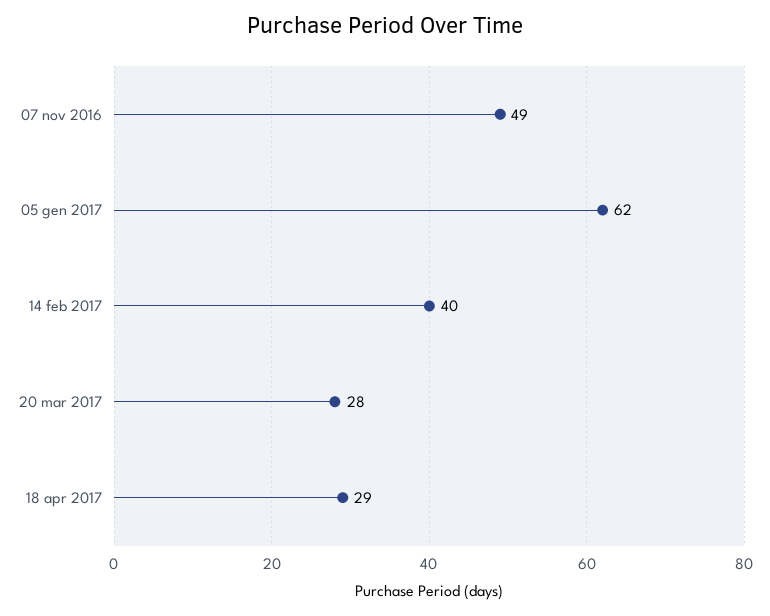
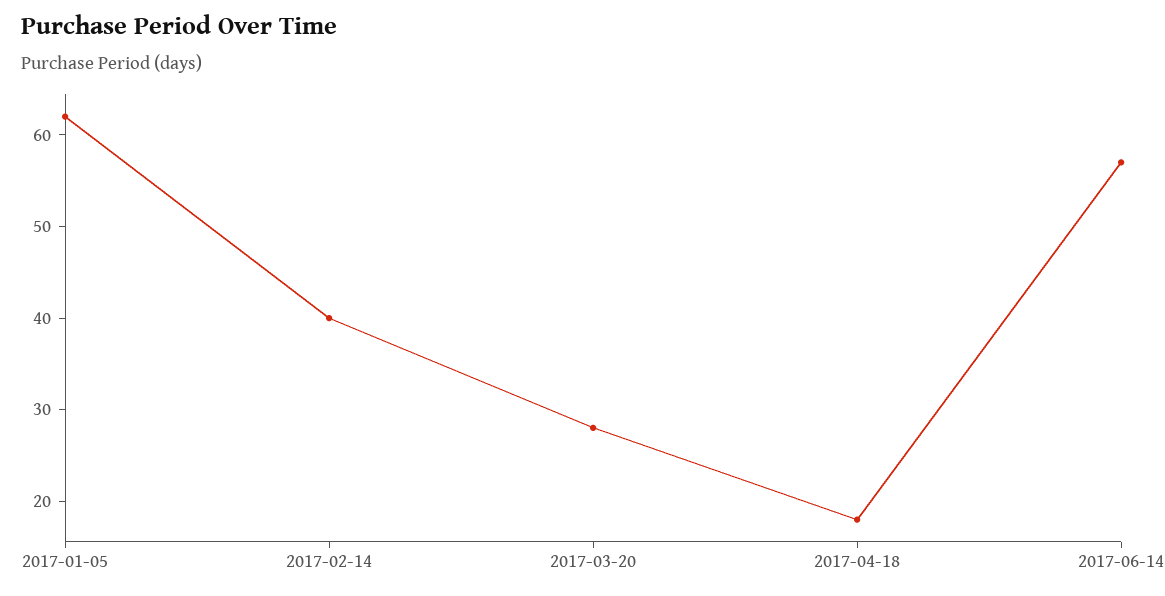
07 nov 2016: 49 -> none
18 apr 2017: 29 -> 18
2017-06-14: none -> 57

